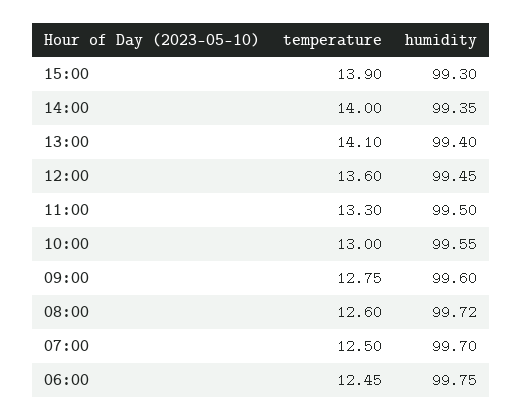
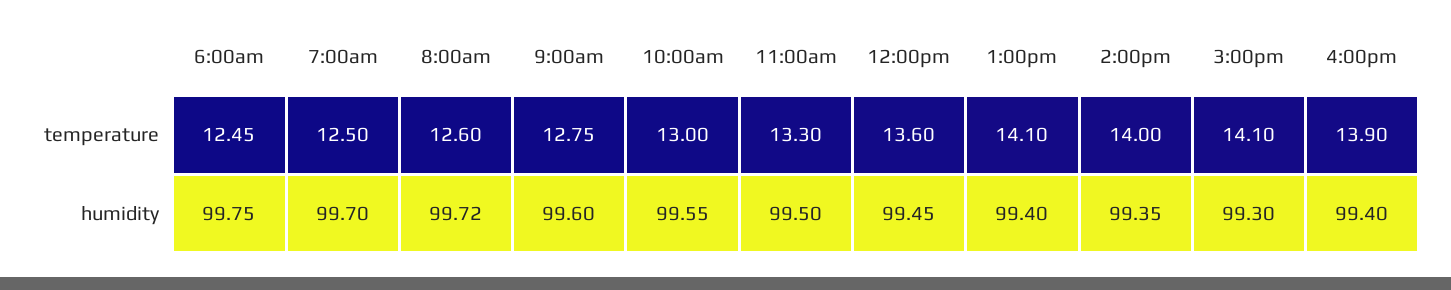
temperature, 15:00: 13.9 -> 14.1
temperature, 4:00pm: none -> 13.9
humidity, 4:00pm: none -> 99.4

